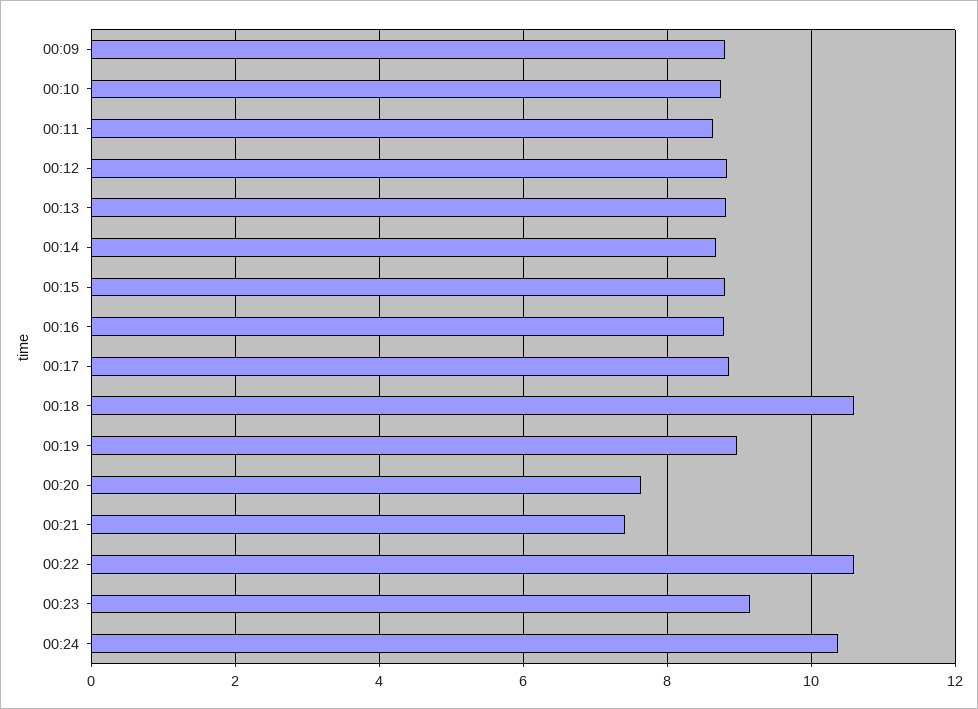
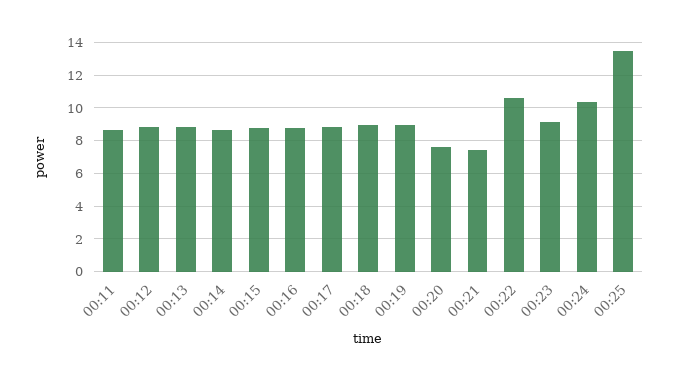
00:09: 8.8 -> none
00:10: 8.8 -> none
00:18: 10.6 -> 9
00:25: none -> 13.5

